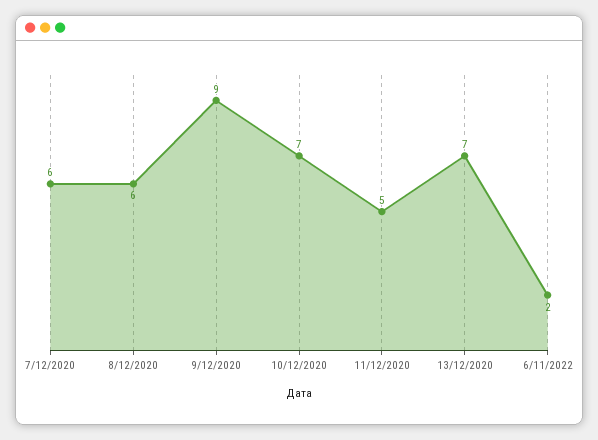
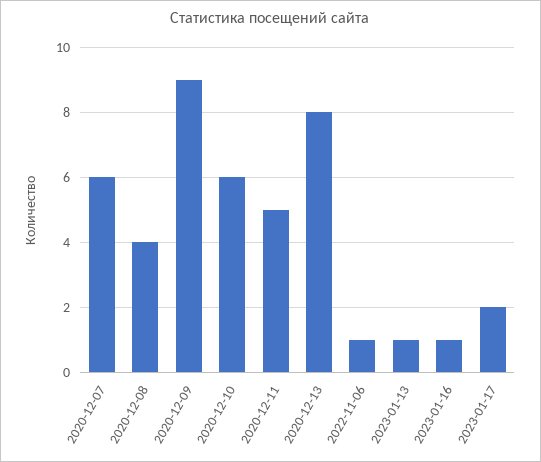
8/12/2020: 6 -> 4
10/12/2020: 7 -> 6
13/12/2020: 7 -> 8
6/11/2022: 2 -> 1
2023-01-13: none -> 1
2023-01-16: none -> 1
2023-01-17: none -> 2

